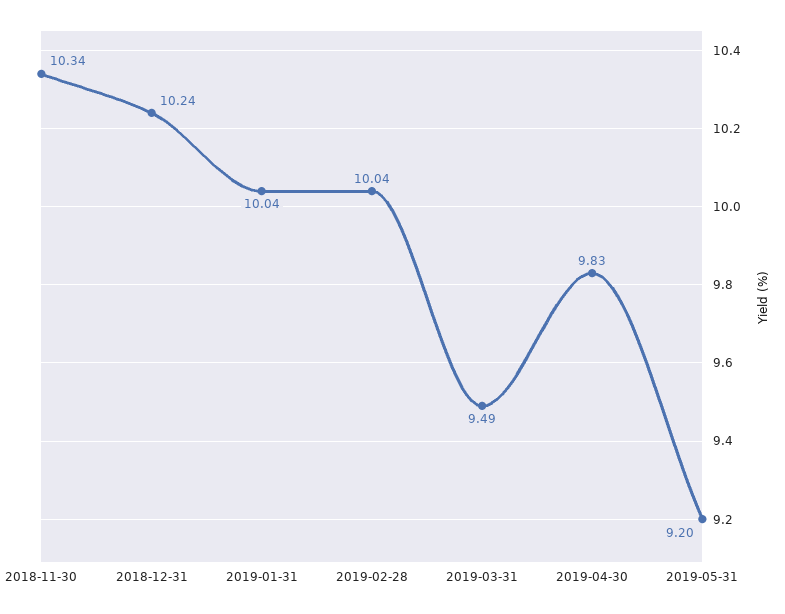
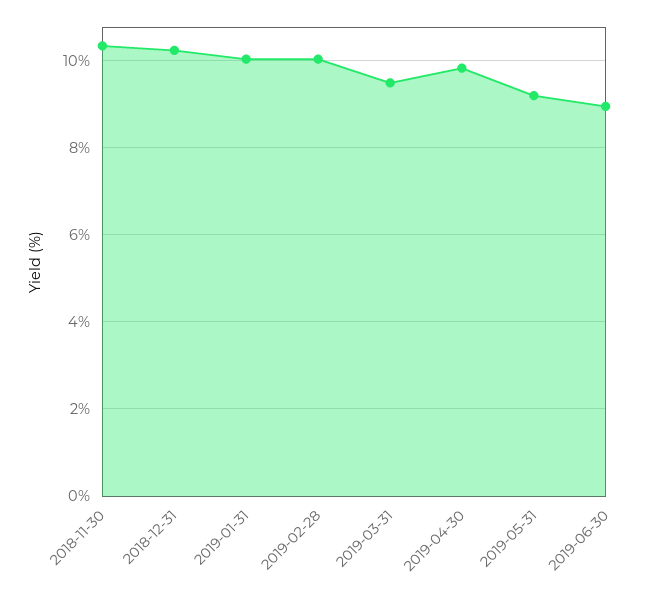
2019-06-30: none -> 9

